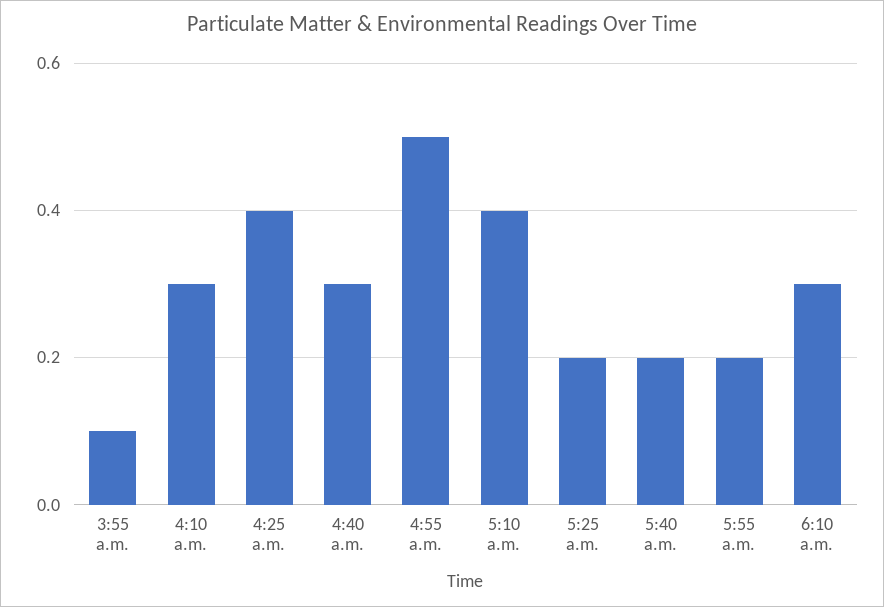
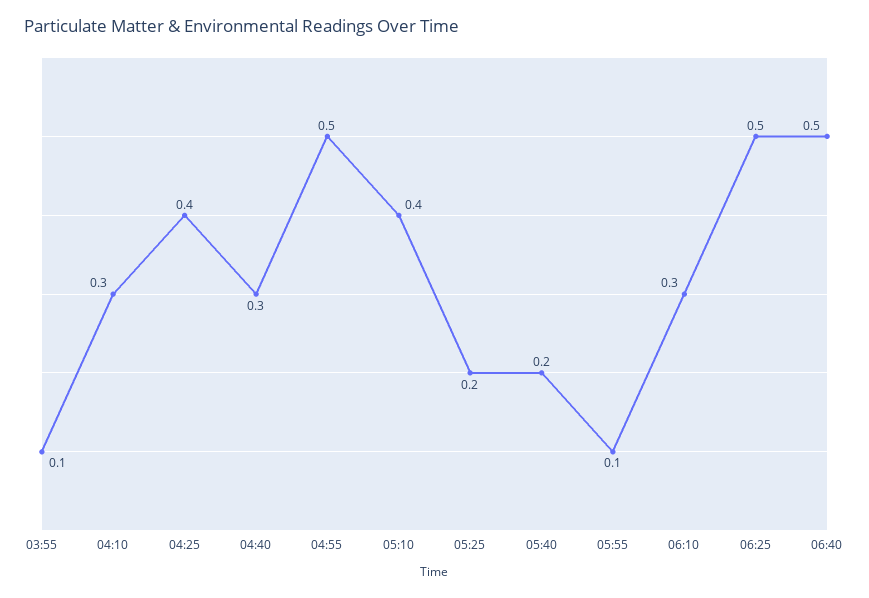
5:55 a.m.: 0.2 -> 0.1
06:25: none -> 0.5
06:40: none -> 0.5

